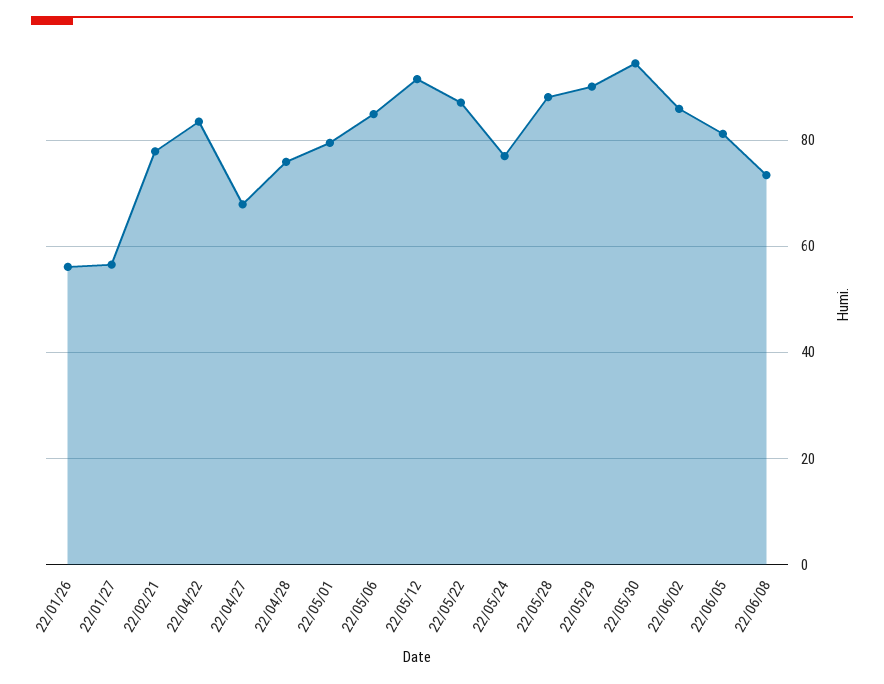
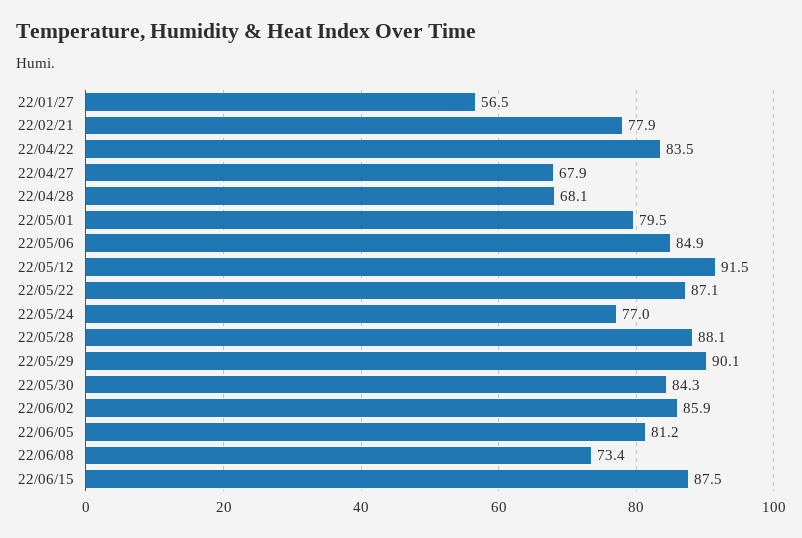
22/01/26: 56 -> none
22/04/28: 76 -> 68.1
22/05/30: 94 -> 84.3
22/06/15: none -> 87.5

